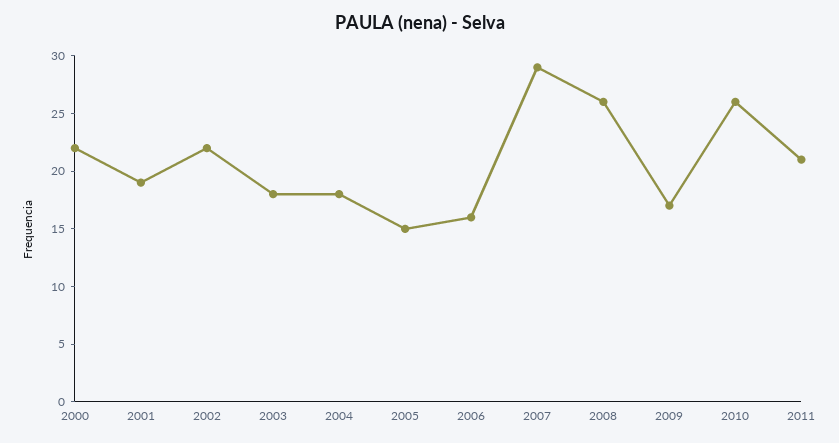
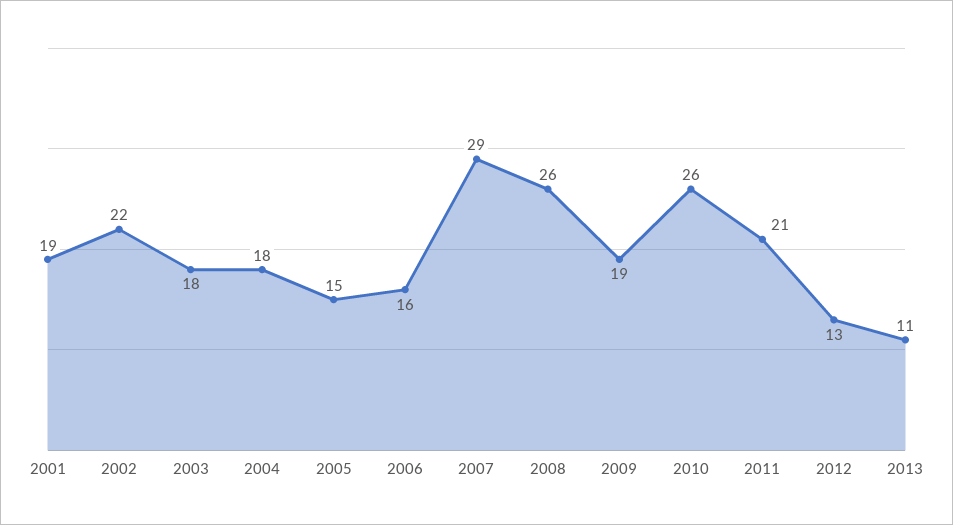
2000: 22 -> none
2009: 17 -> 19
2012: none -> 13
2013: none -> 11

